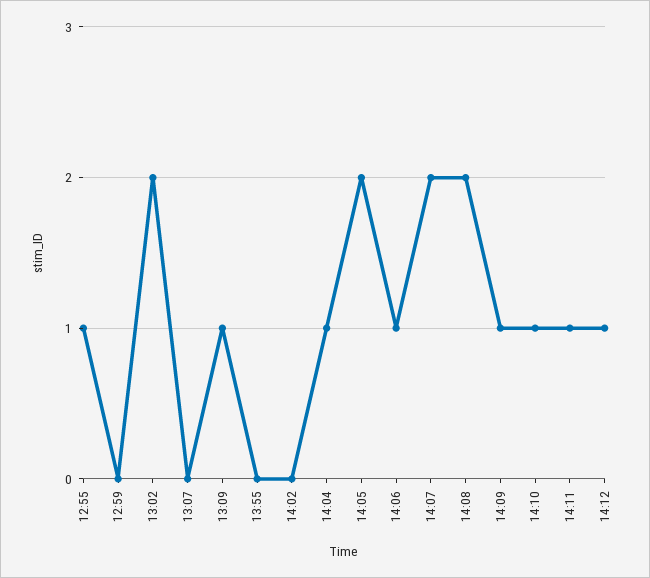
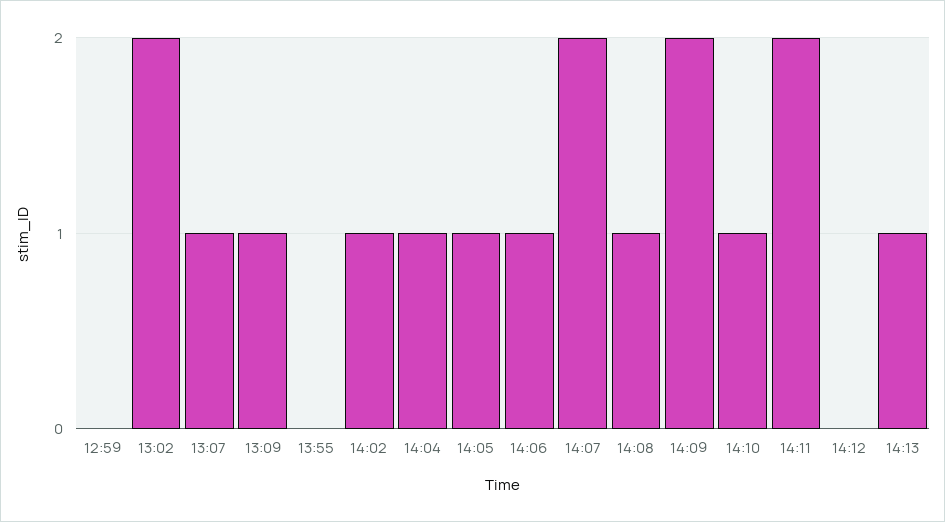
12:55: 1 -> none
13:07: 0 -> 1
14:02: 0 -> 1
14:05: 2 -> 1
14:08: 2 -> 1
14:09: 1 -> 2
14:11: 1 -> 2
14:12: 1 -> 0
14:13: none -> 1

